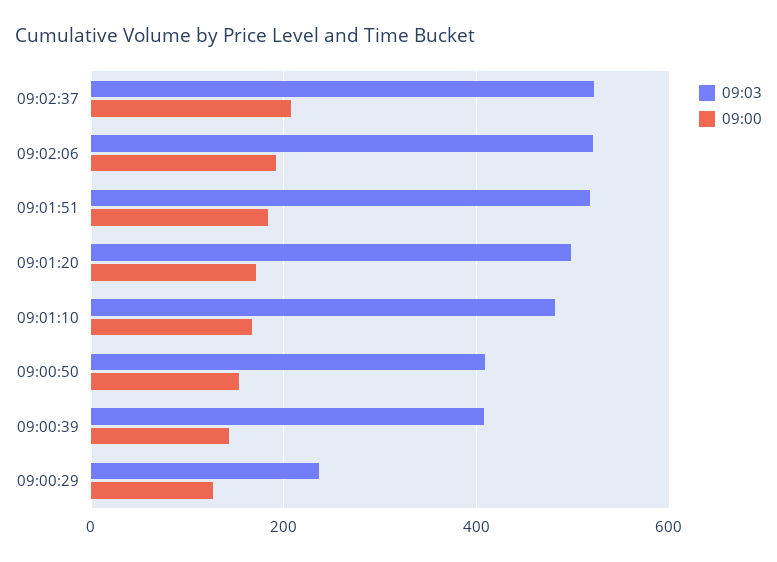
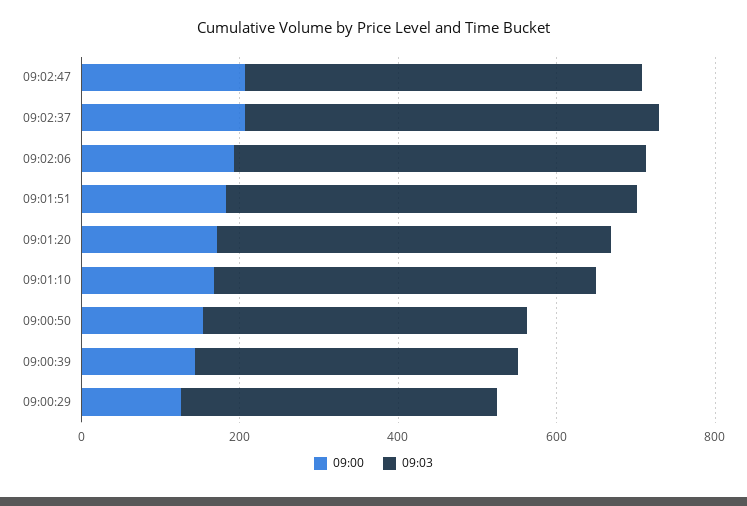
09:03, 09:00:29: 240 -> 400
09:00, 09:02:47: none -> 200
09:03, 09:02:47: none -> 500

